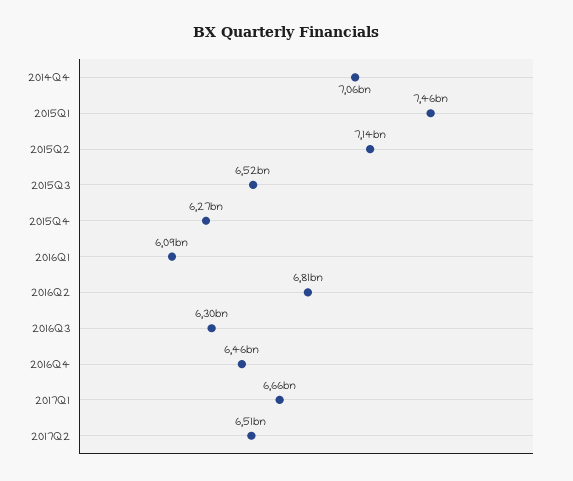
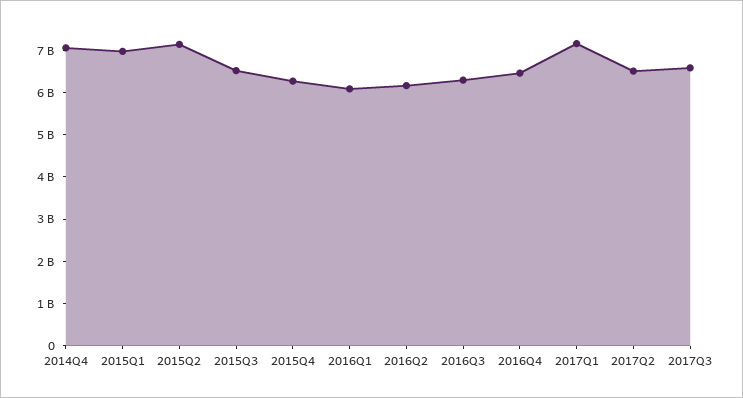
2015Q1: 7460000000 -> 7000000000
2016Q2: 6810000000 -> 6200000000
2017Q1: 6660000000 -> 7200000000
2017Q3: none -> 6600000000

